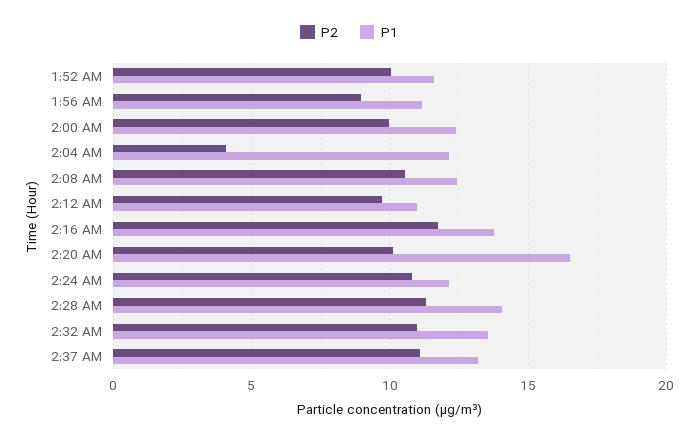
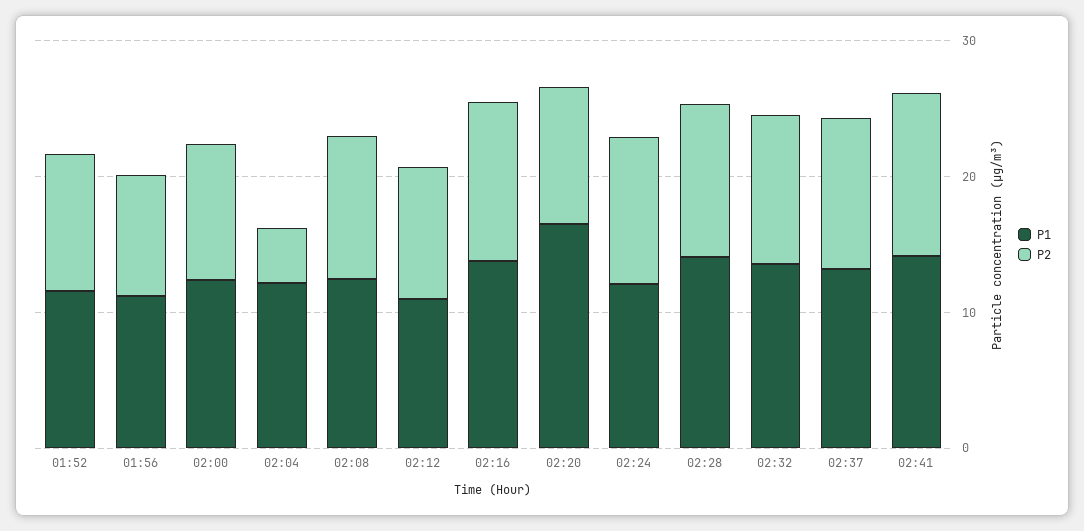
P1, 02:41: none -> 14
P2, 02:41: none -> 12

